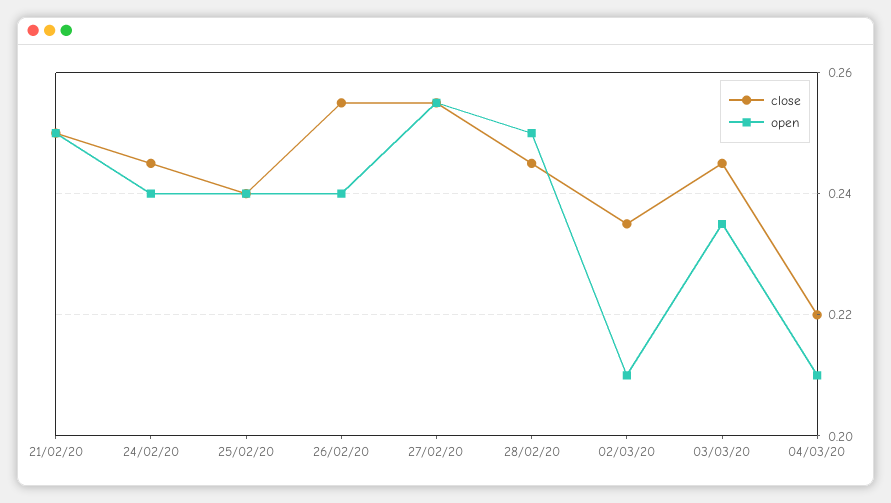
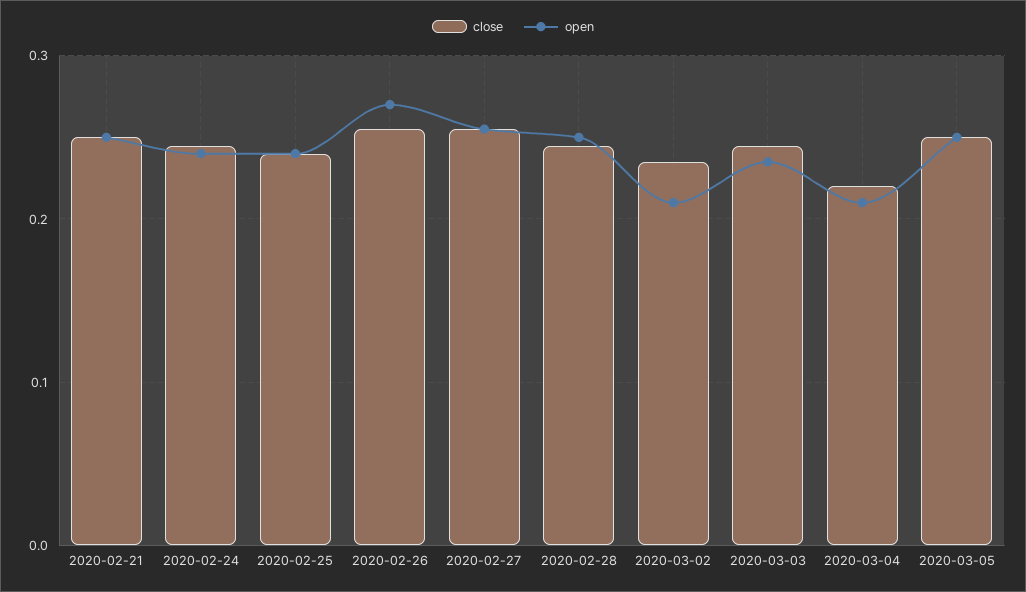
open, 26/02/20: 0.24 -> 0.27
close, 2020-03-05: none -> 0.25
open, 2020-03-05: none -> 0.25

